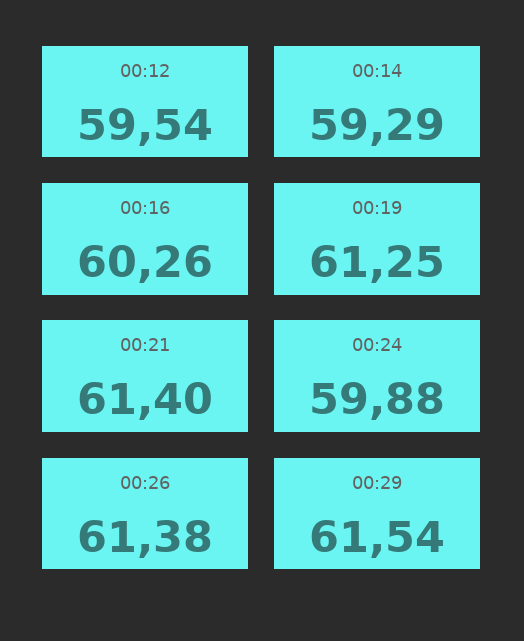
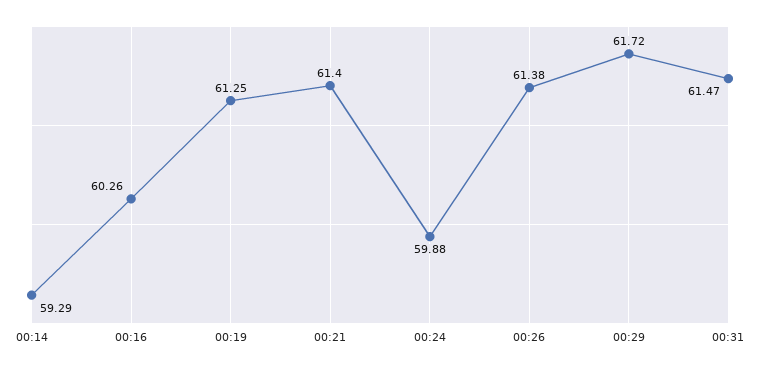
00:12: 59.54 -> none
00:29: 61.54 -> 61.72
00:31: none -> 61.47

